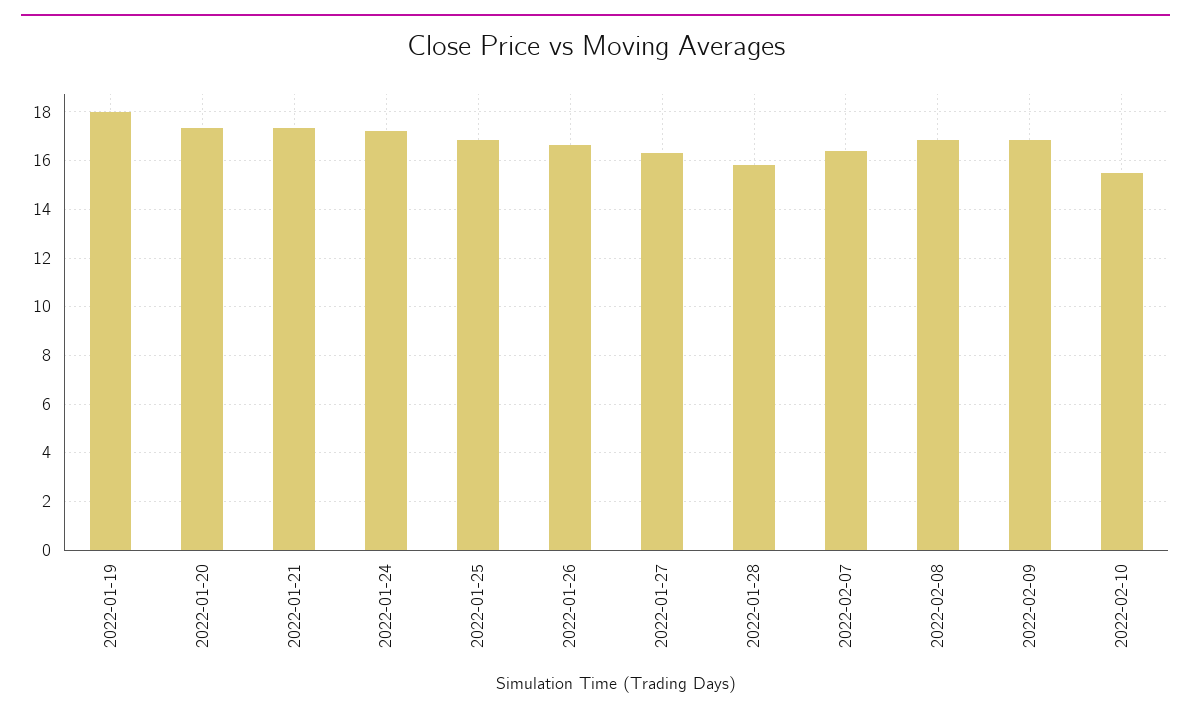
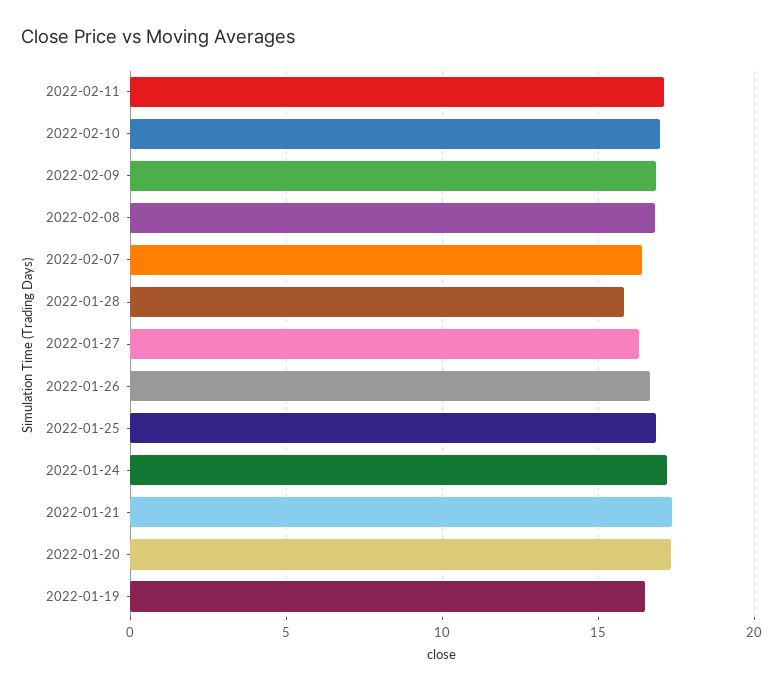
2022-01-19: 18 -> 16.5
2022-02-10: 15.5 -> 17
2022-02-11: none -> 17

